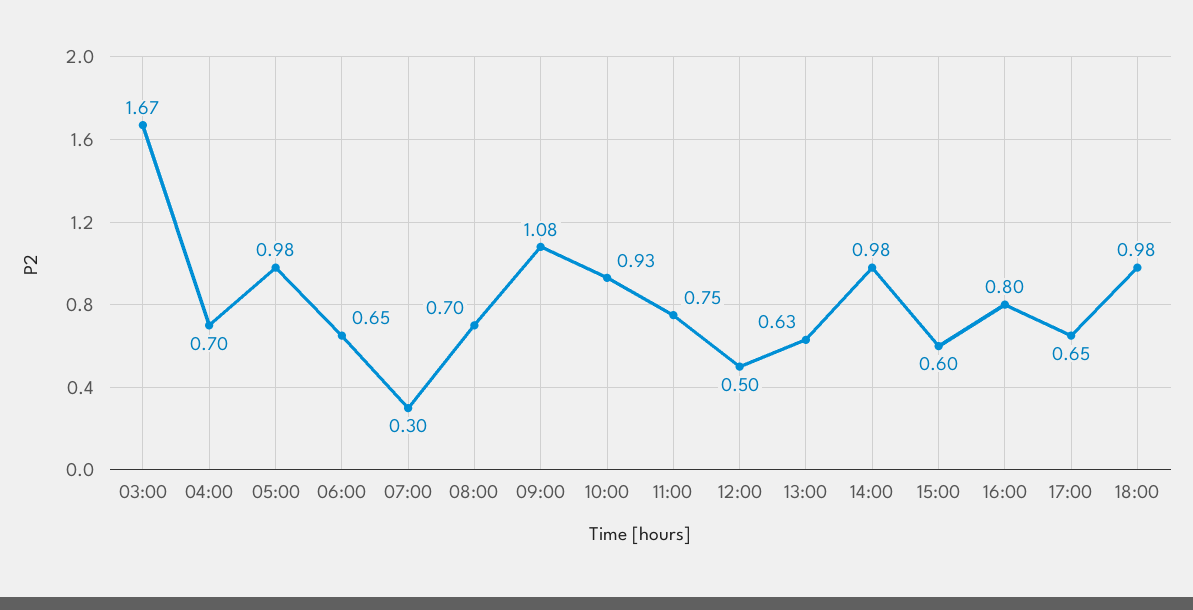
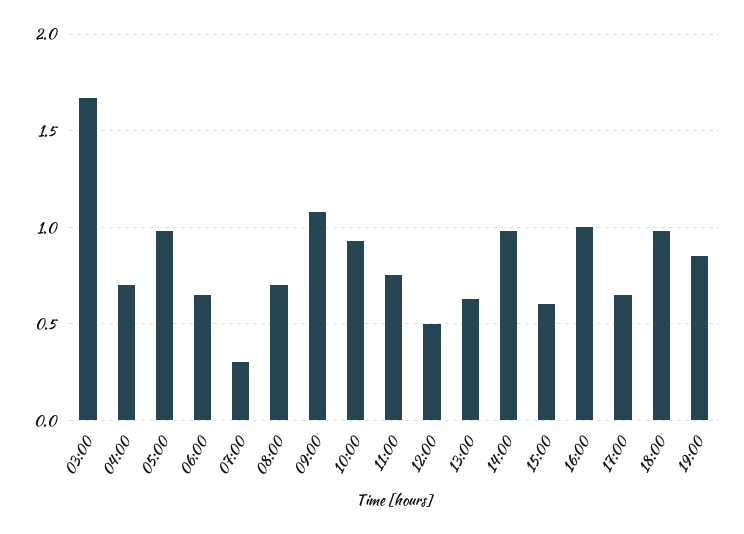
16:00: 0.8 -> 1
19:00: none -> 0.85

